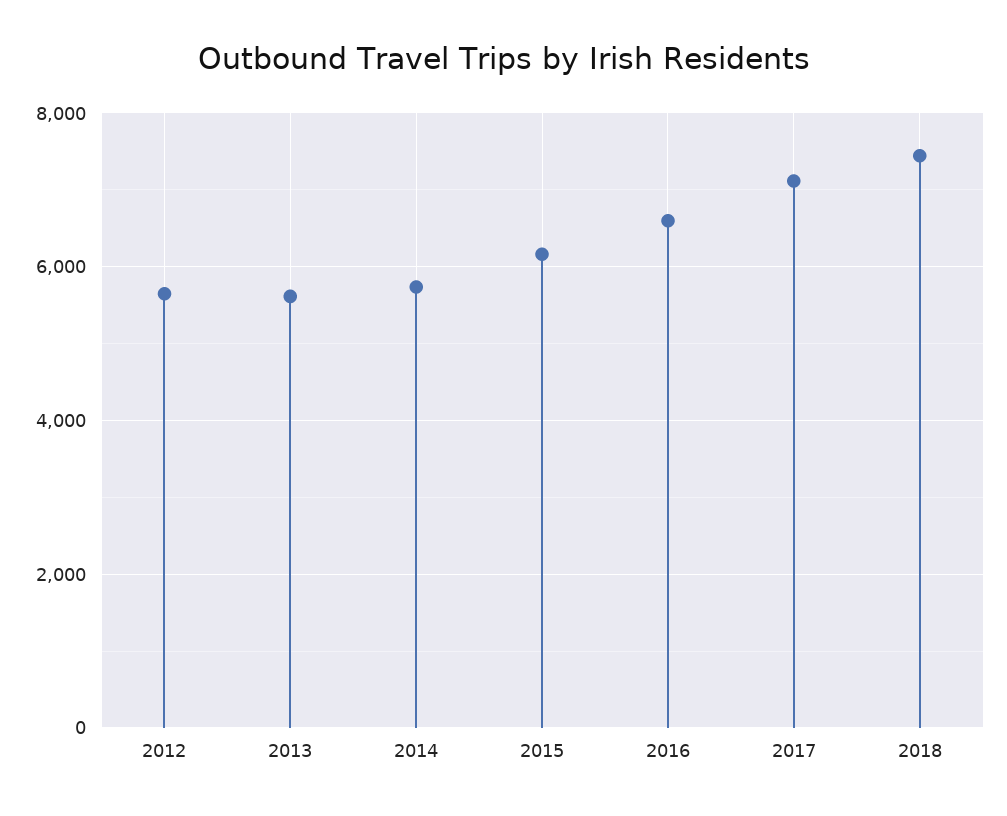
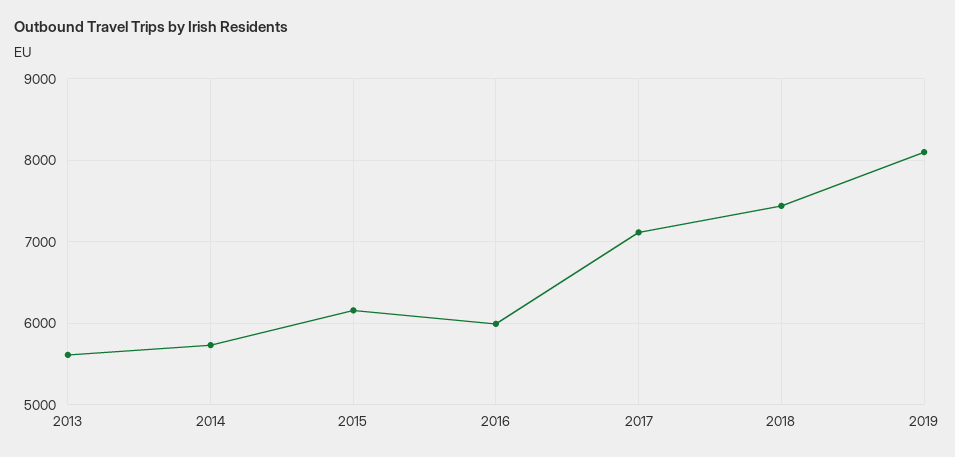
2012: 5600 -> none
2016: 6600 -> 6000
2019: none -> 8100

